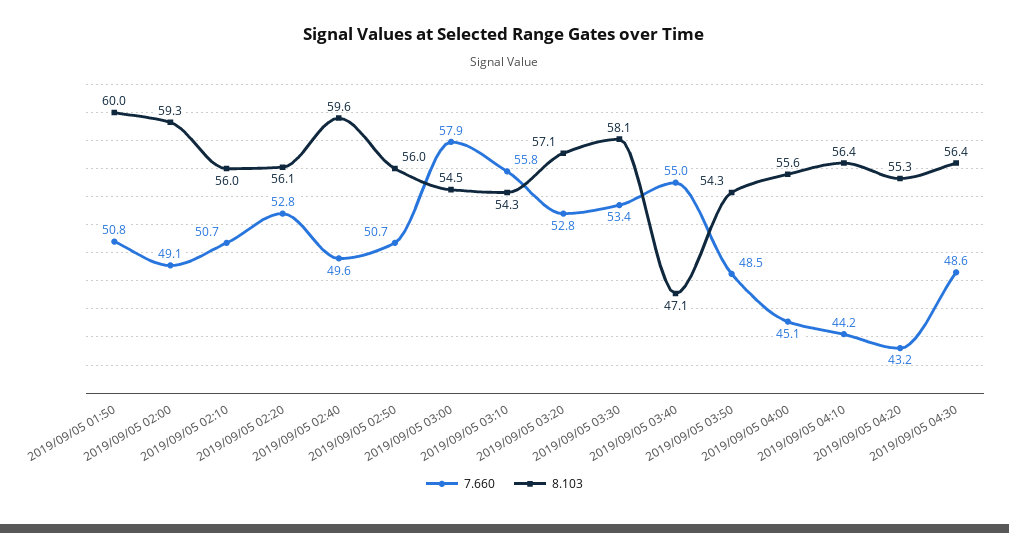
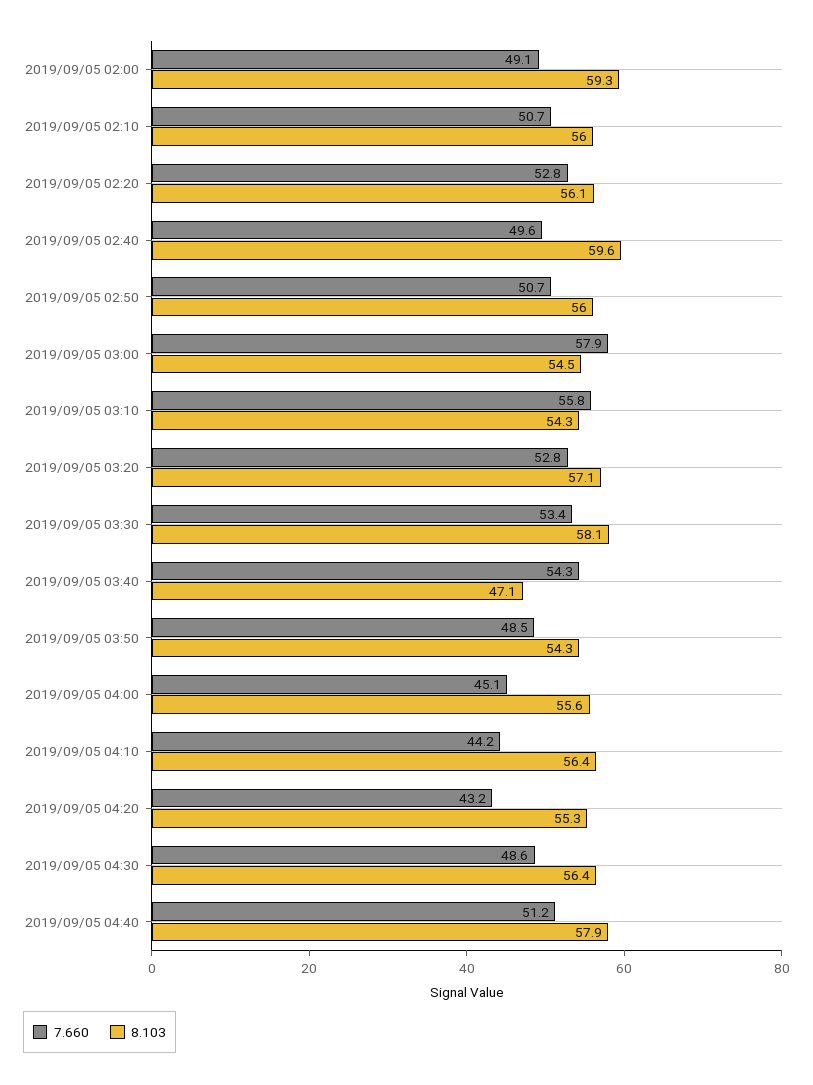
7.660, 2019/09/05 01:50: 50.8 -> none
8.103, 2019/09/05 01:50: 60 -> none
7.660, 2019/09/05 03:40: 55 -> 54.3
7.660, 2019/09/05 04:40: none -> 51.2
8.103, 2019/09/05 04:40: none -> 57.9

